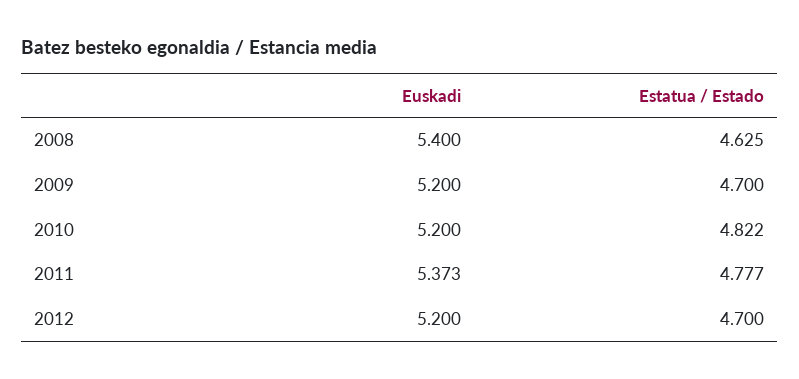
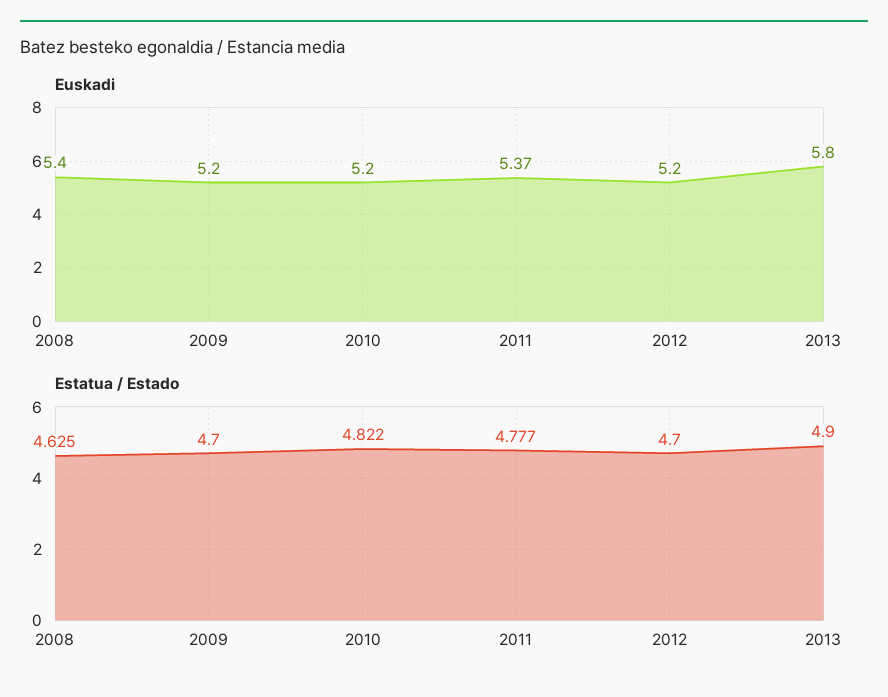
Euskadi, 2013: none -> 5.8
Estatua / Estado, 2013: none -> 4.9

